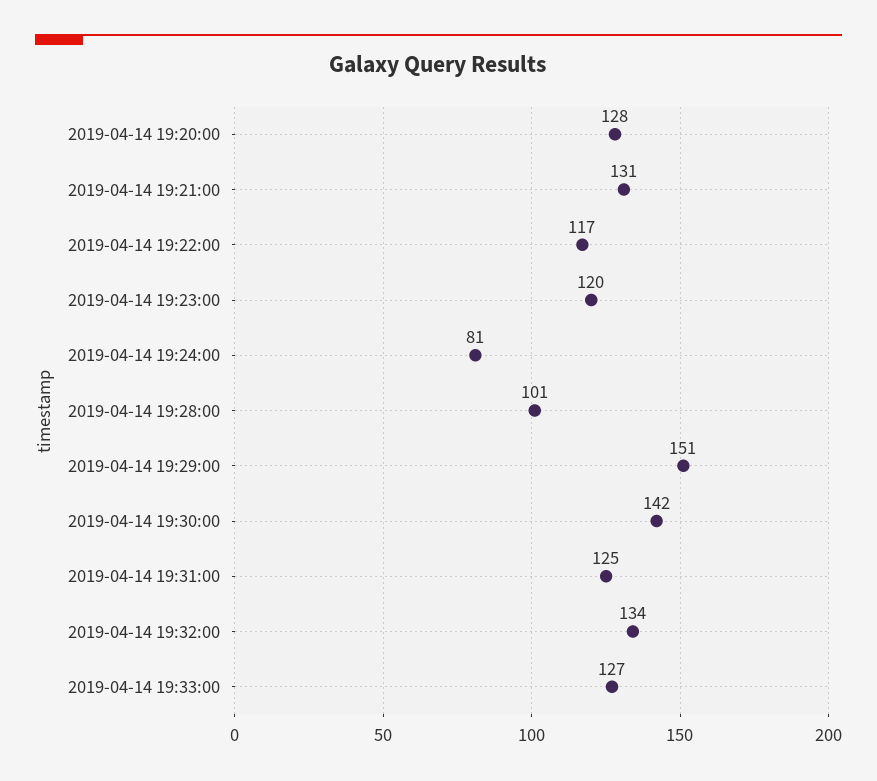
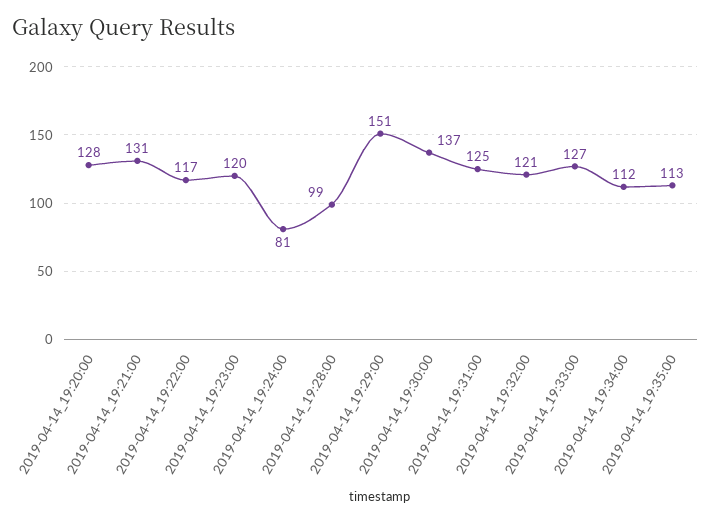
2019-04-14 19:28:00: 101 -> 99
2019-04-14 19:30:00: 142 -> 137
2019-04-14 19:32:00: 134 -> 121
2019-04-14_19:34:00: none -> 112
2019-04-14_19:35:00: none -> 113

